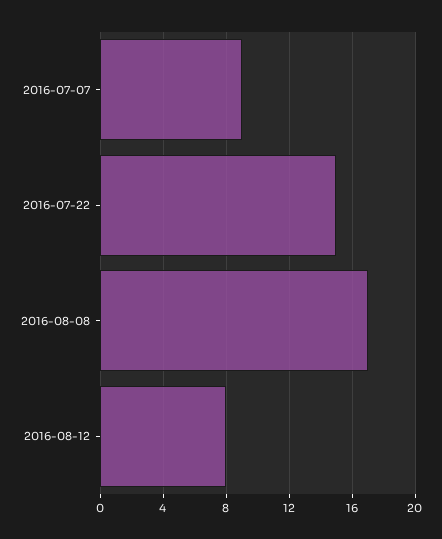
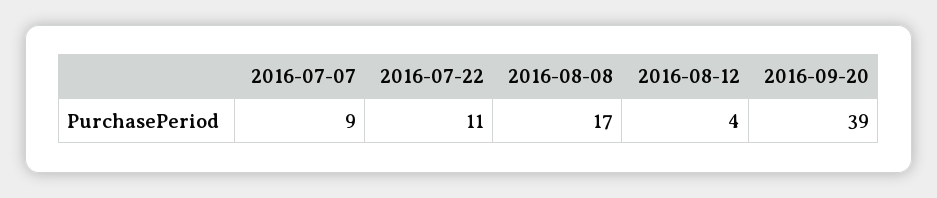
2016-07-22: 15 -> 11
2016-08-12: 8 -> 4
2016-09-20: none -> 39

